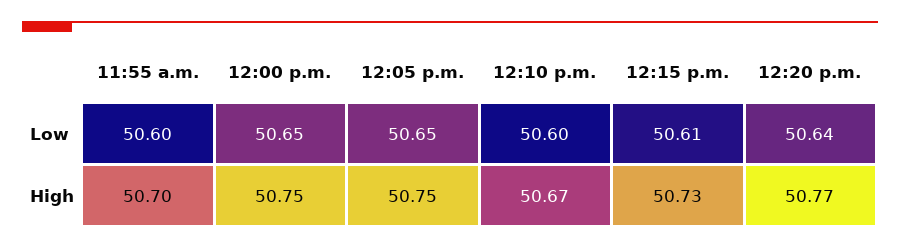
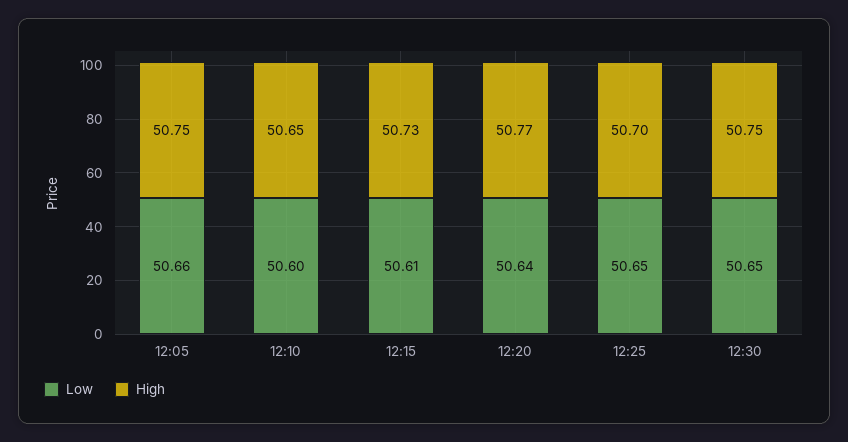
Low, 11:55 a.m.: 50.6 -> none
Low, 12:00 p.m.: 50.65 -> none
Low, 12:05 p.m.: 50.65 -> 50.66
High, 11:55 a.m.: 50.7 -> none
High, 12:00 p.m.: 50.75 -> none
High, 12:10 p.m.: 50.67 -> 50.65
Low, 12:25: none -> 50.65
High, 12:25: none -> 50.7
Low, 12:30: none -> 50.65
High, 12:30: none -> 50.75

